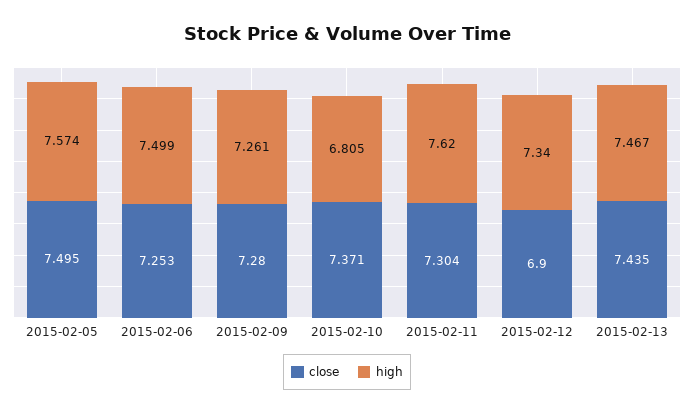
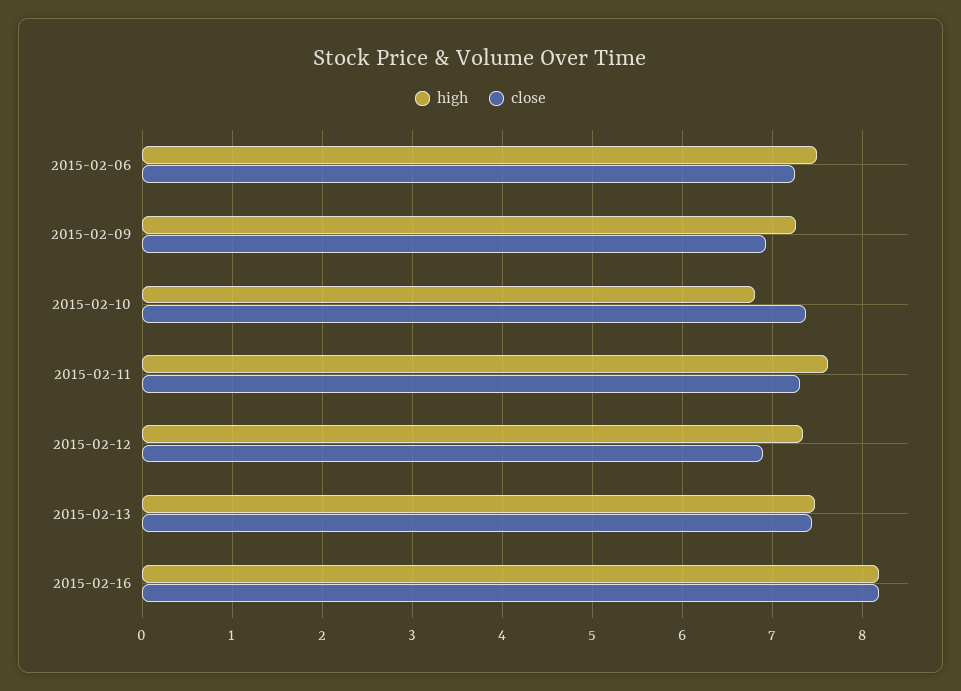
close, 2015-02-05: 7.495 -> none
high, 2015-02-05: 7.574 -> none
close, 2015-02-09: 7.28 -> 6.9
high, 2015-02-16: none -> 8.2
close, 2015-02-16: none -> 8.2

